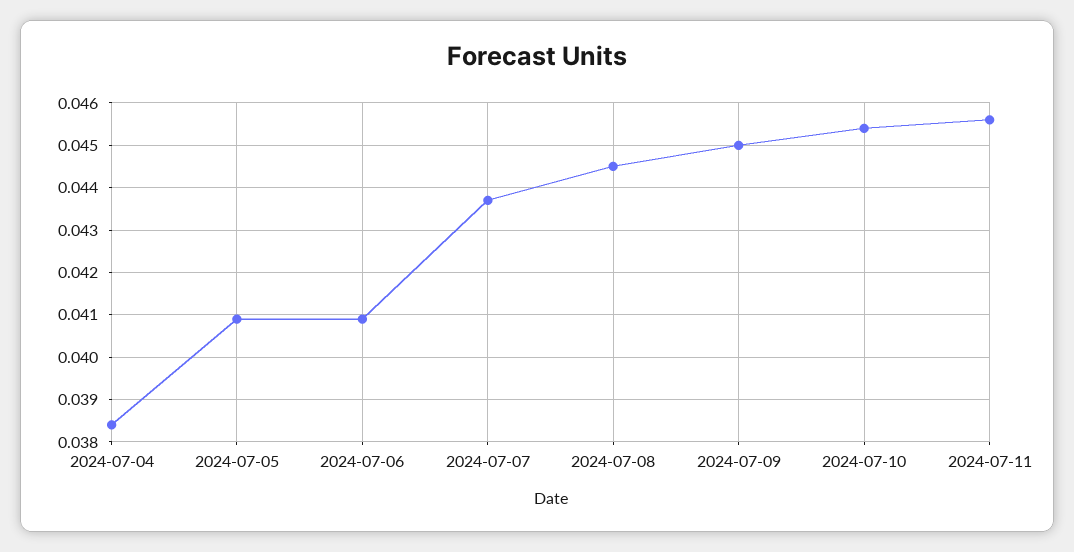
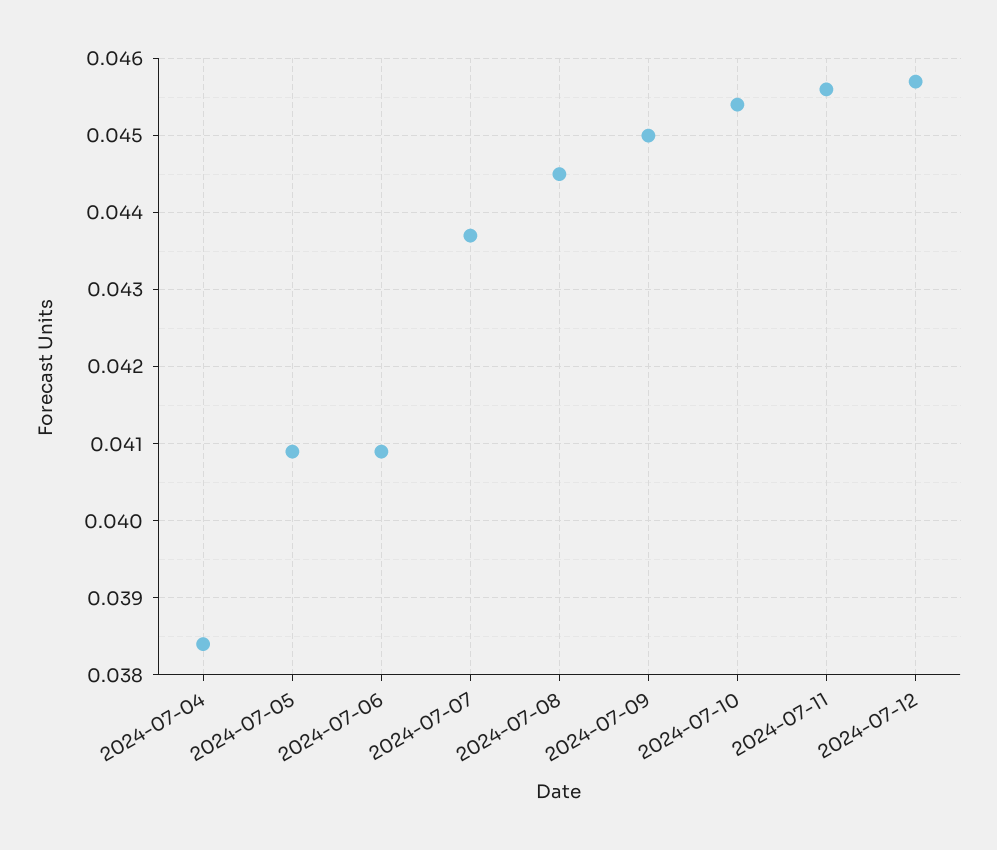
2024-07-12: none -> 0.0457

